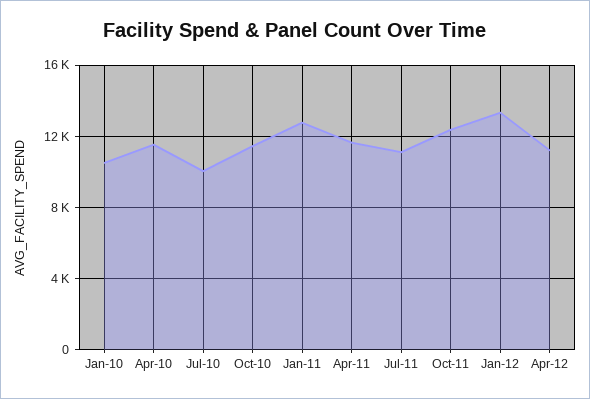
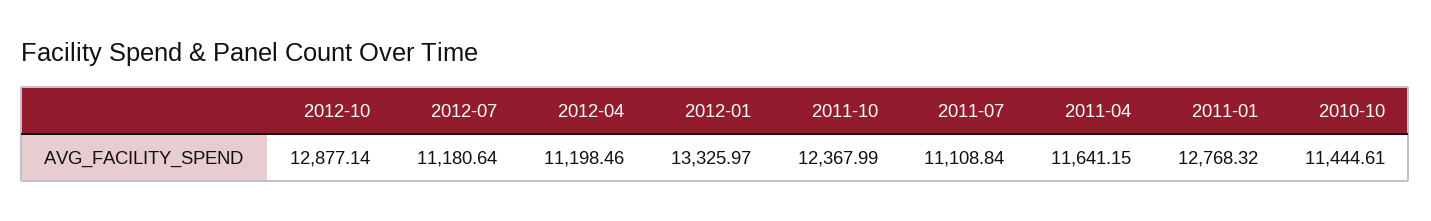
Jan-10: 10500 -> none
Apr-10: 11500 -> none
Jul-10: 10000 -> none
2012-10: none -> 12877.14
2012-07: none -> 11180.64

